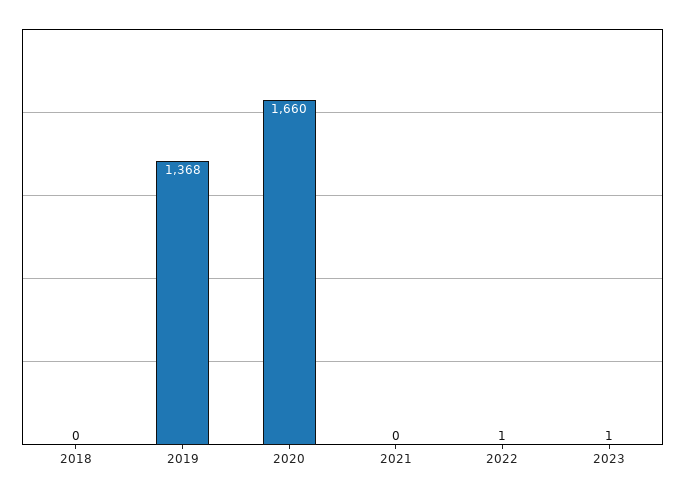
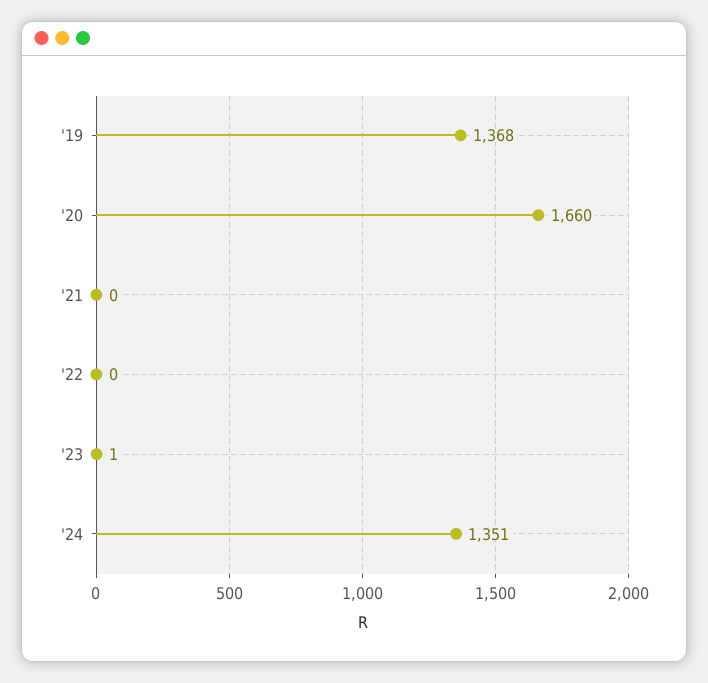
2018: 0 -> none
2022: 1 -> 0
'24: none -> 1351

